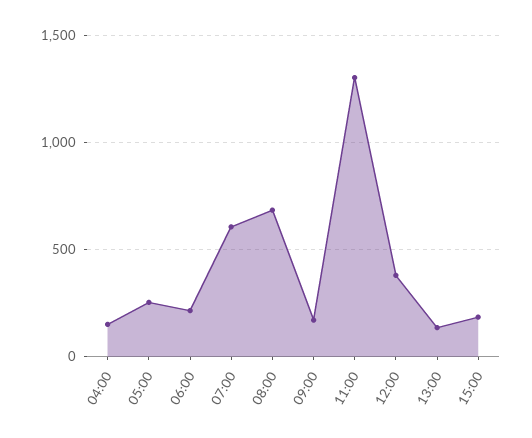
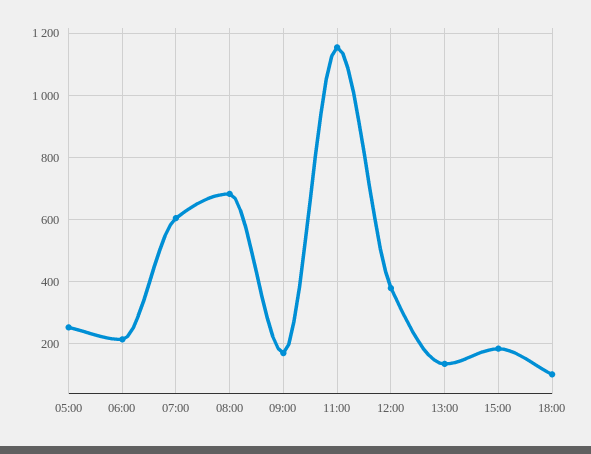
04:00: 150 -> none
11:00: 1300 -> 1160
18:00: none -> 100

